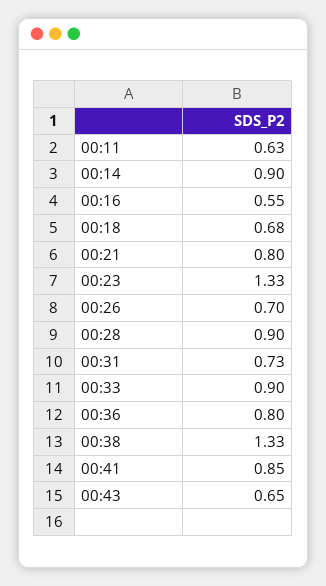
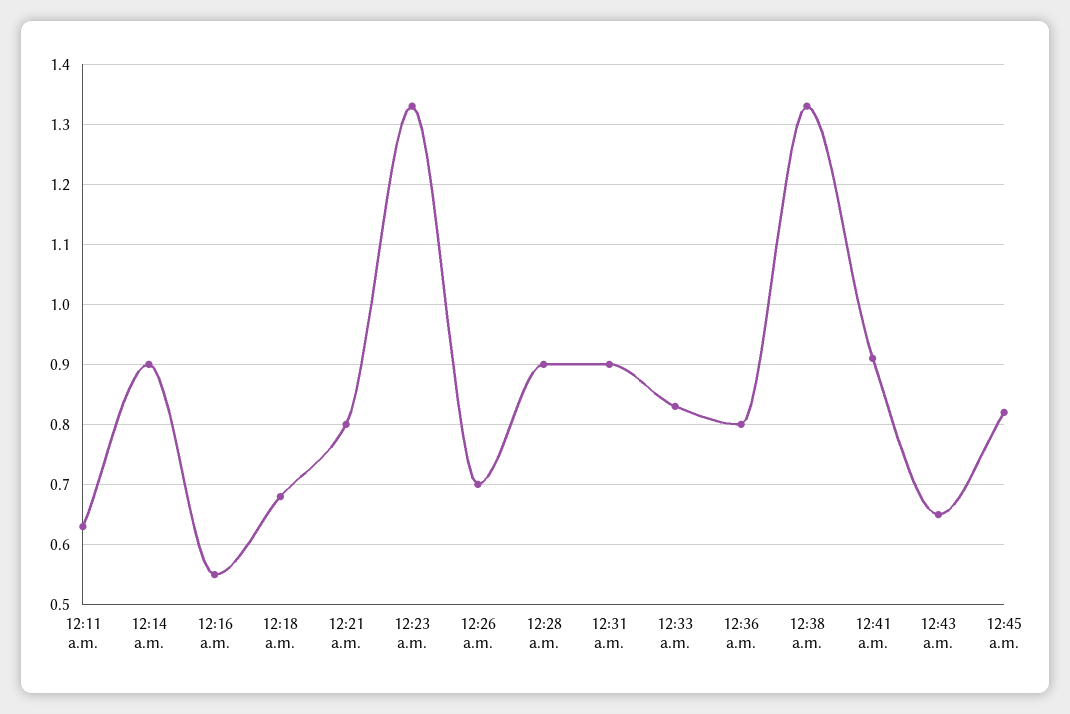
00:31: 0.73 -> 0.9
00:33: 0.9 -> 0.83
00:41: 0.85 -> 0.91
12:45 a.m.: none -> 0.82

